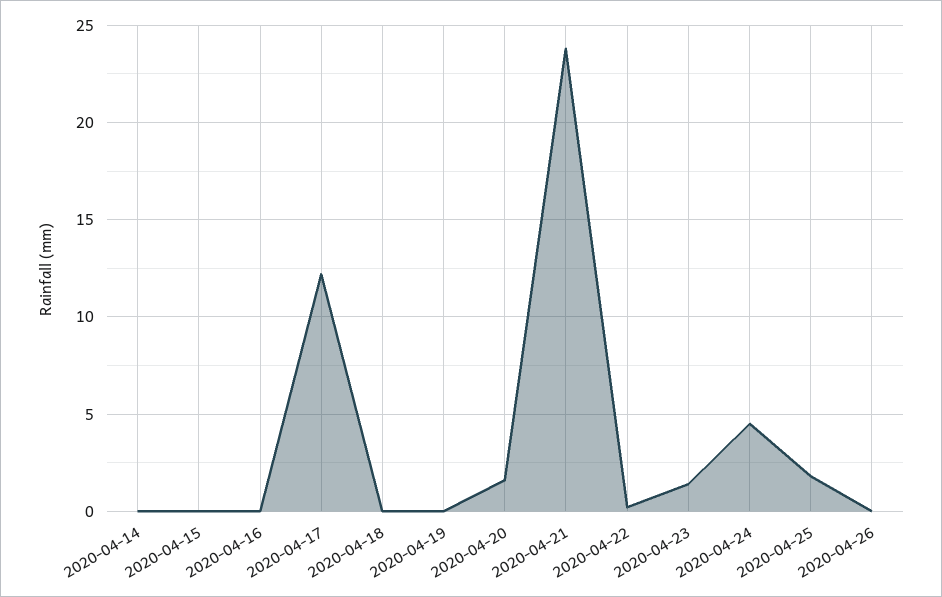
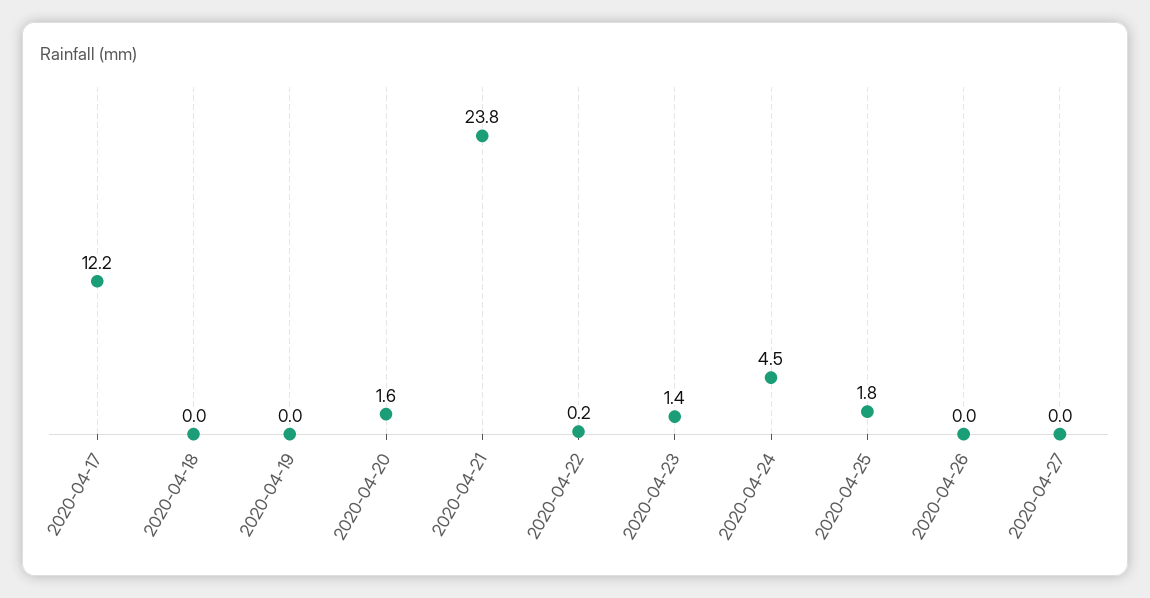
2020-04-14: 0 -> none
2020-04-15: 0 -> none
2020-04-16: 0 -> none
2020-04-27: none -> 0

